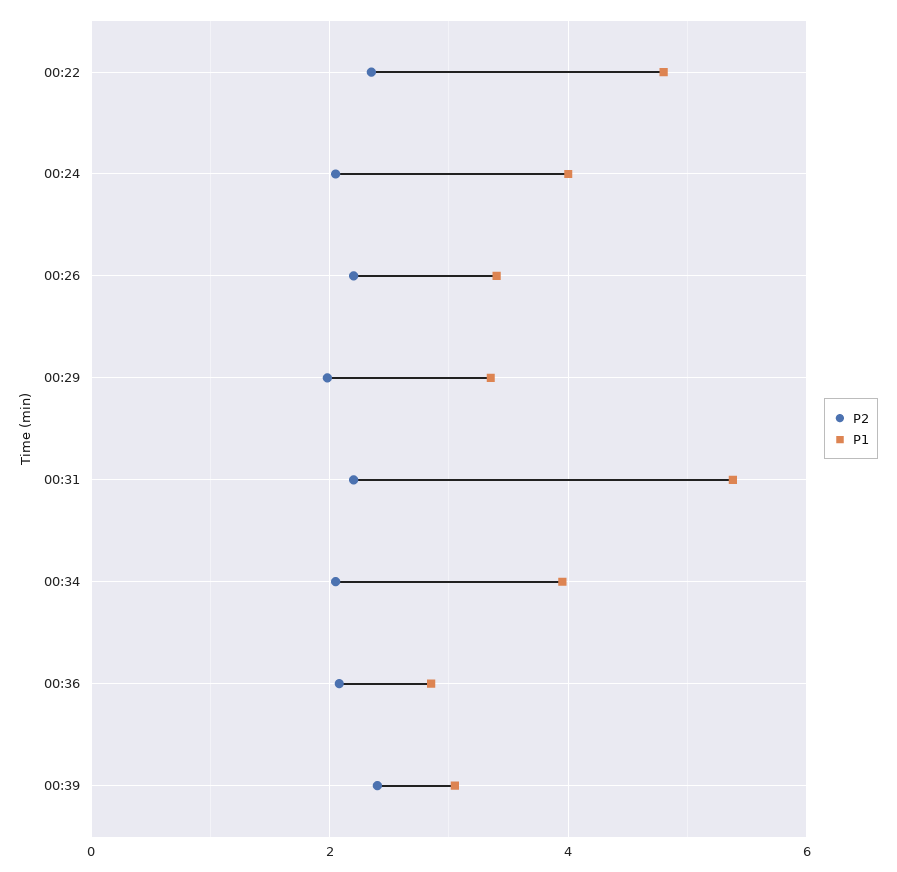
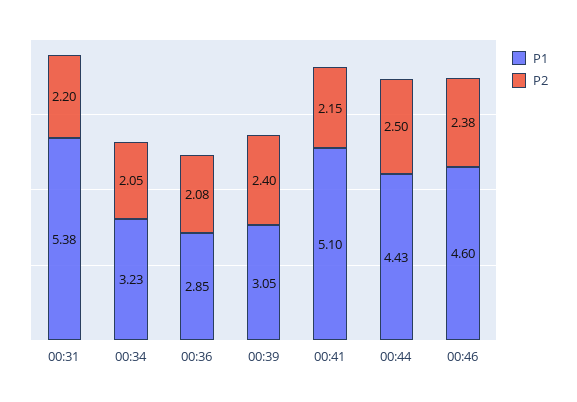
P2, 00:22: 2.4 -> none
P1, 00:22: 4.8 -> none
P2, 00:24: 2 -> none
P1, 00:24: 4 -> none
P2, 00:26: 2.2 -> none
P1, 00:26: 3.4 -> none
P2, 00:29: 2 -> none
P1, 00:29: 3.4 -> none
P1, 00:34: 4 -> 3.23
P1, 00:41: none -> 5.1
P2, 00:41: none -> 2.15
P1, 00:44: none -> 4.43
P2, 00:44: none -> 2.5
P1, 00:46: none -> 4.6
P2, 00:46: none -> 2.38

